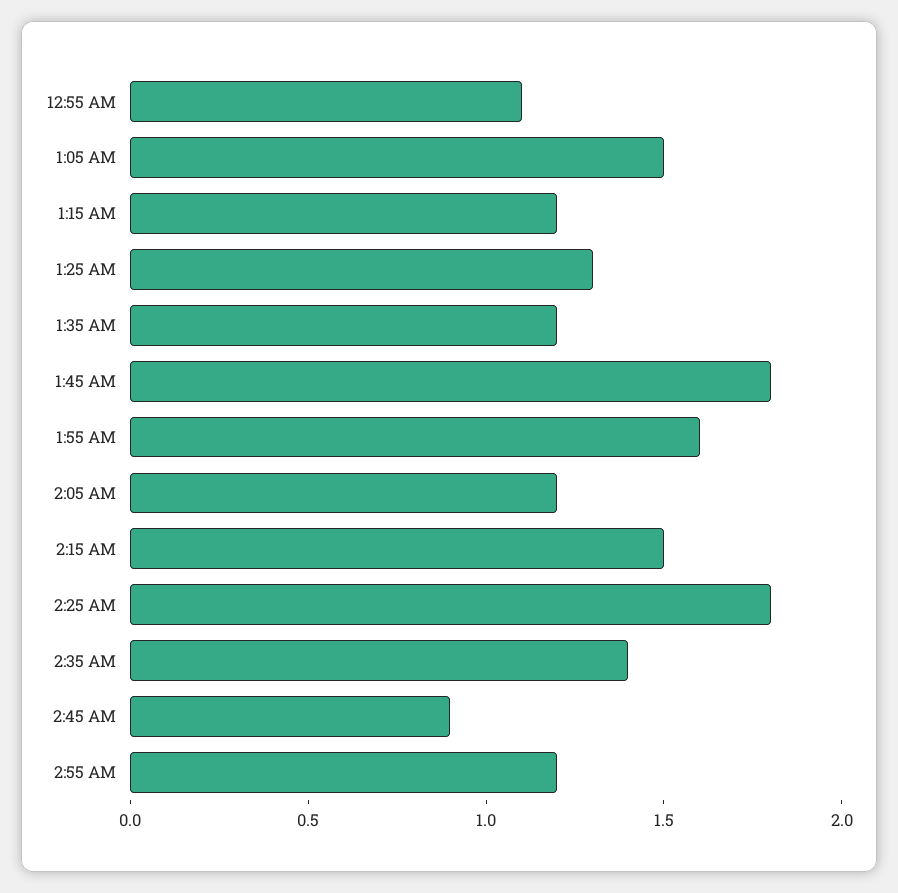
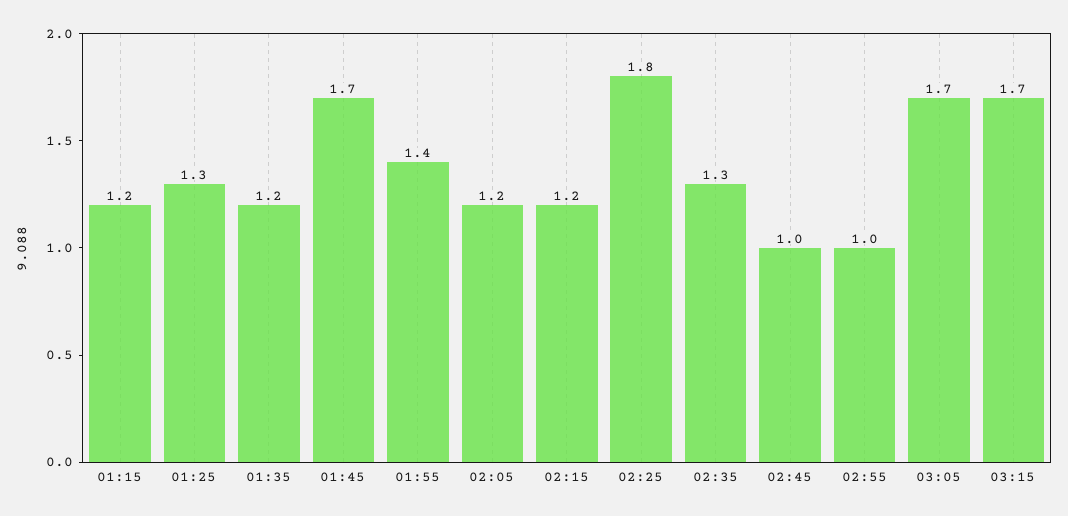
12:55 AM: 1.1 -> none
1:05 AM: 1.5 -> none
1:45 AM: 1.8 -> 1.7
1:55 AM: 1.6 -> 1.4
2:15 AM: 1.5 -> 1.2
2:35 AM: 1.4 -> 1.3
2:45 AM: 0.9 -> 1
2:55 AM: 1.2 -> 1
03:05: none -> 1.7
03:15: none -> 1.7

